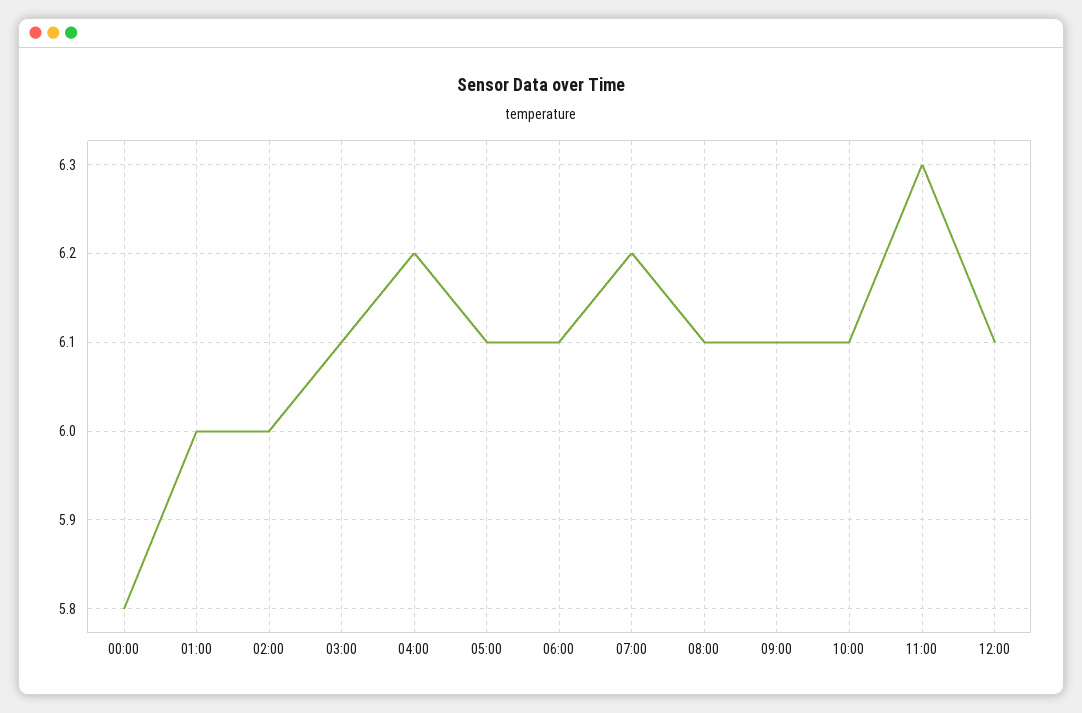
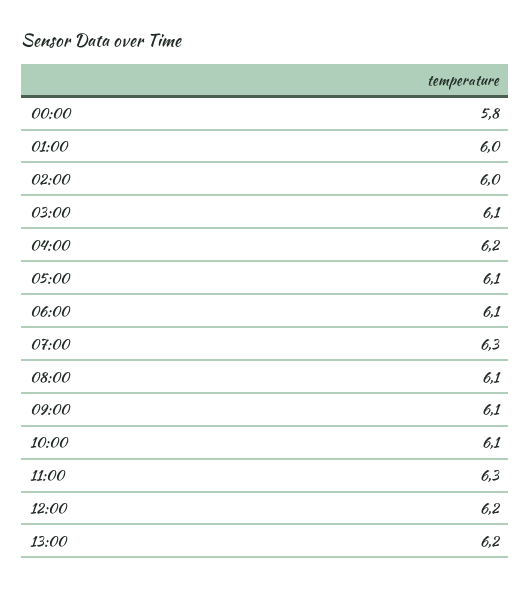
07:00: 6.2 -> 6.3
12:00: 6.1 -> 6.2
13:00: none -> 6.2

